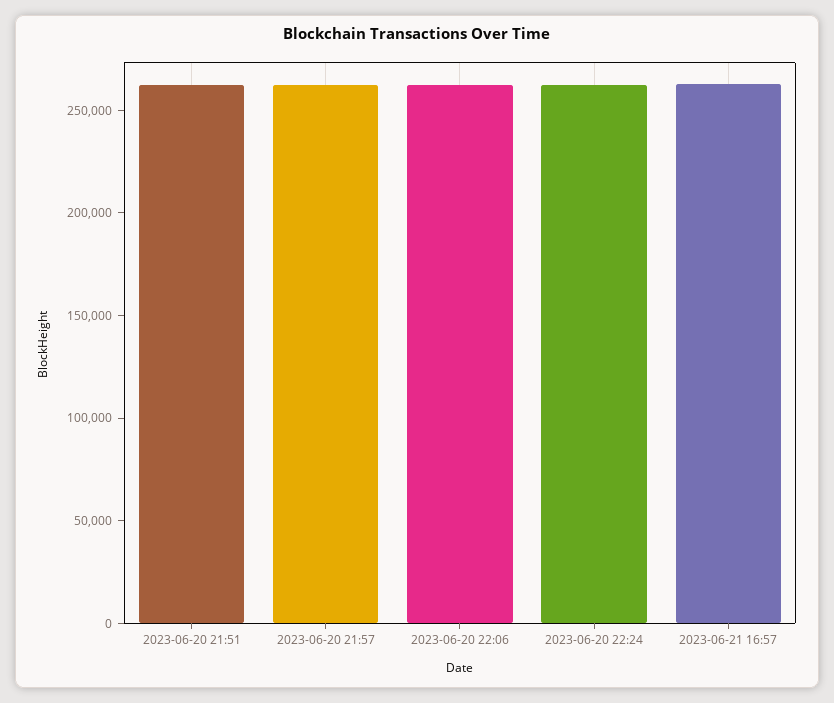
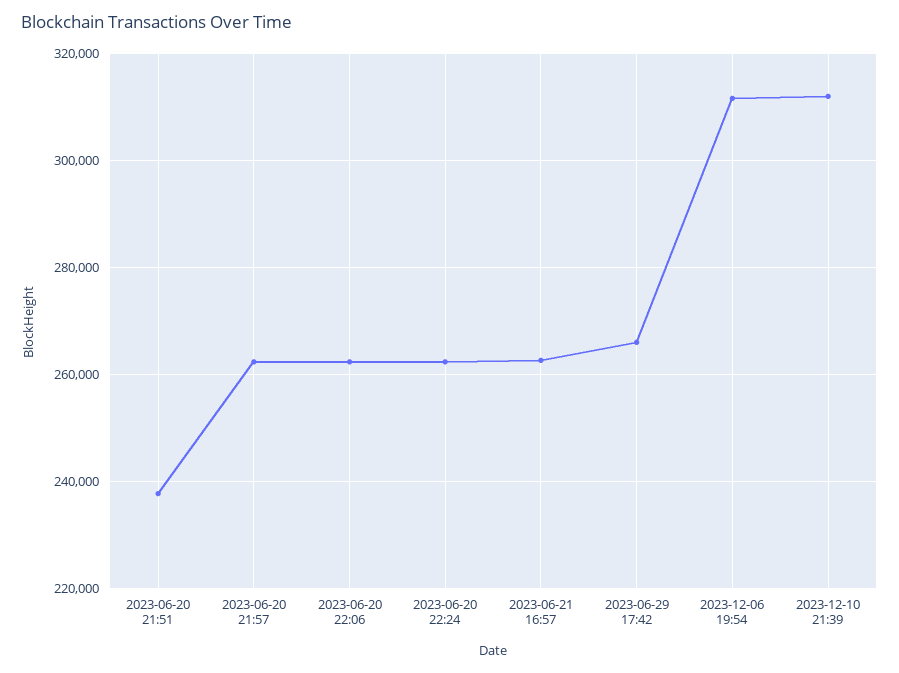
2023-06-20 21:51: 260000 -> 238000
2023-06-29 17:42: none -> 266000
2023-12-06 19:54: none -> 312000
2023-12-10 21:39: none -> 312000

